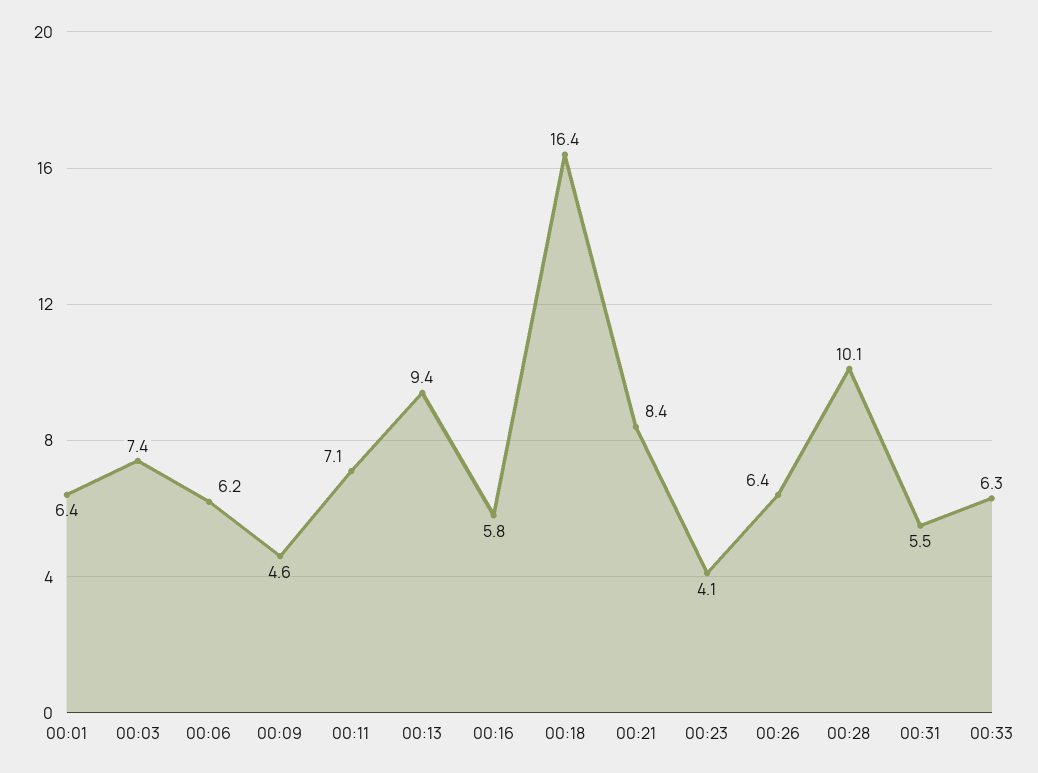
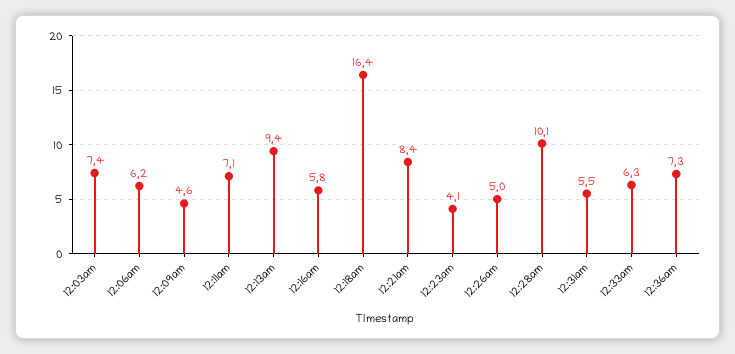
00:01: 6.4 -> none
00:26: 6.4 -> 5
12:36am: none -> 7.3

